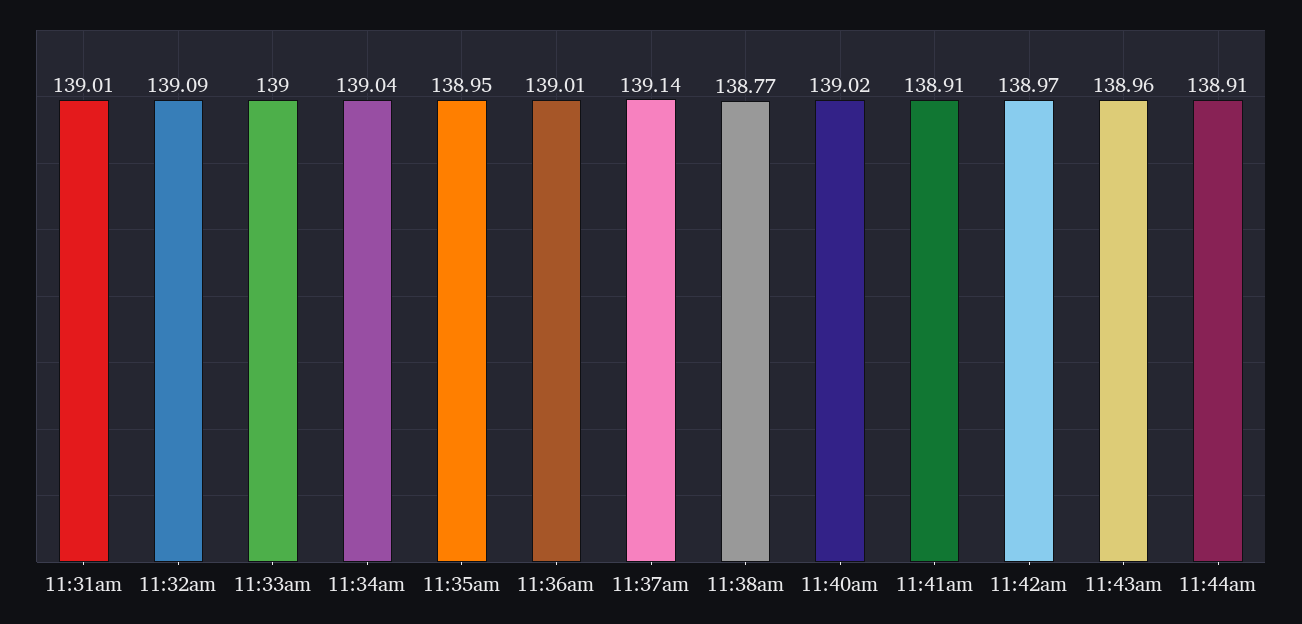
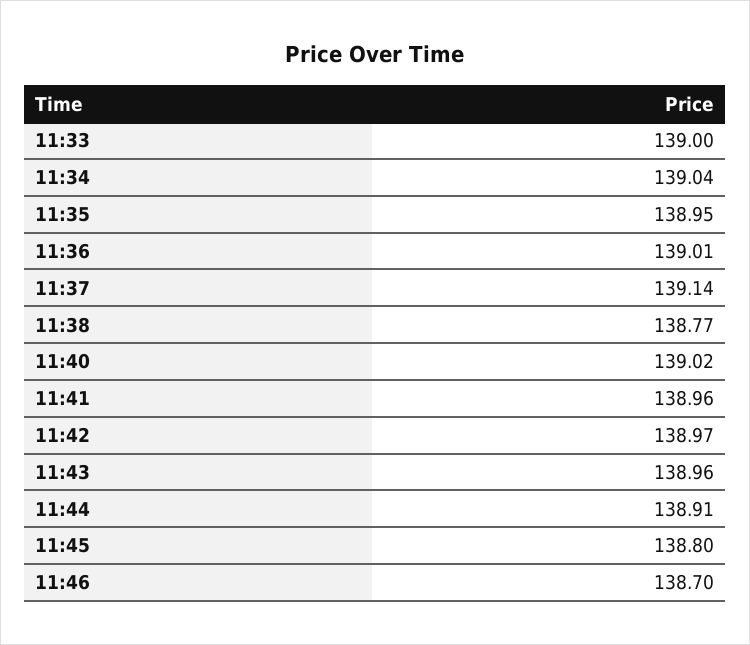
11:31am: 139.01 -> none
11:32am: 139.09 -> none
11:41am: 138.91 -> 138.96
11:45: none -> 138.8
11:46: none -> 138.7

